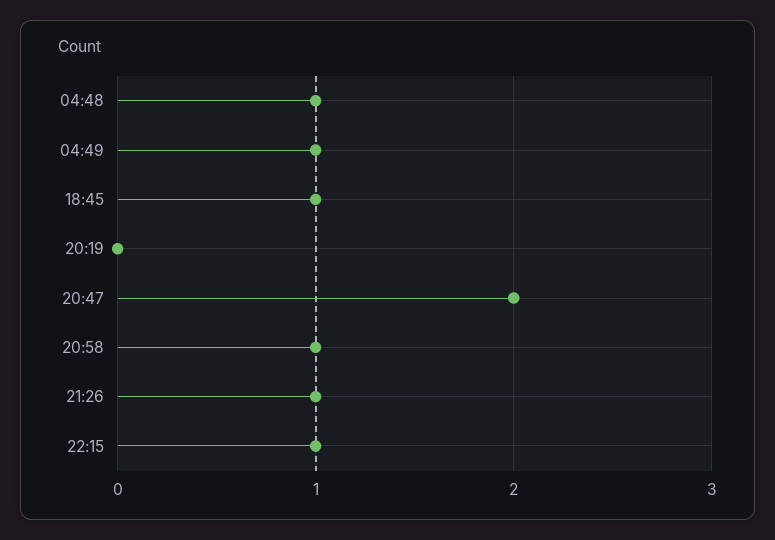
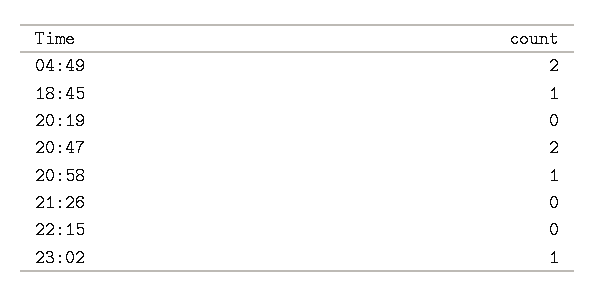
04:48: 1 -> none
04:49: 1 -> 2
21:26: 1 -> 0
22:15: 1 -> 0
23:02: none -> 1

